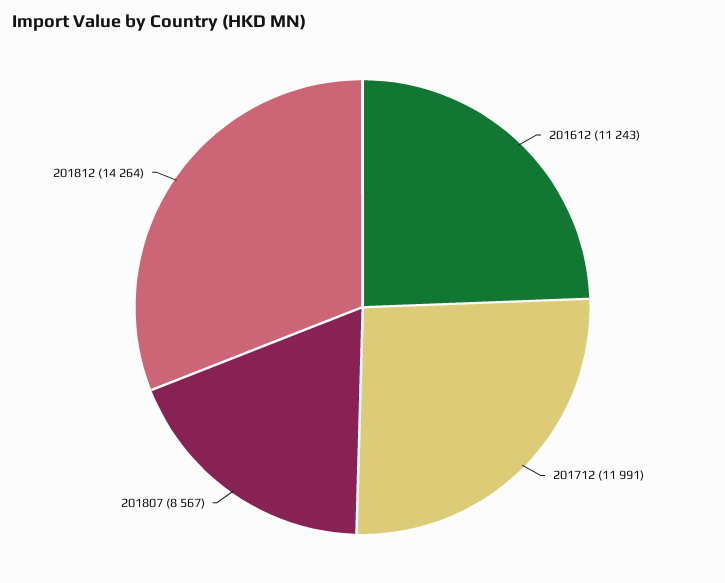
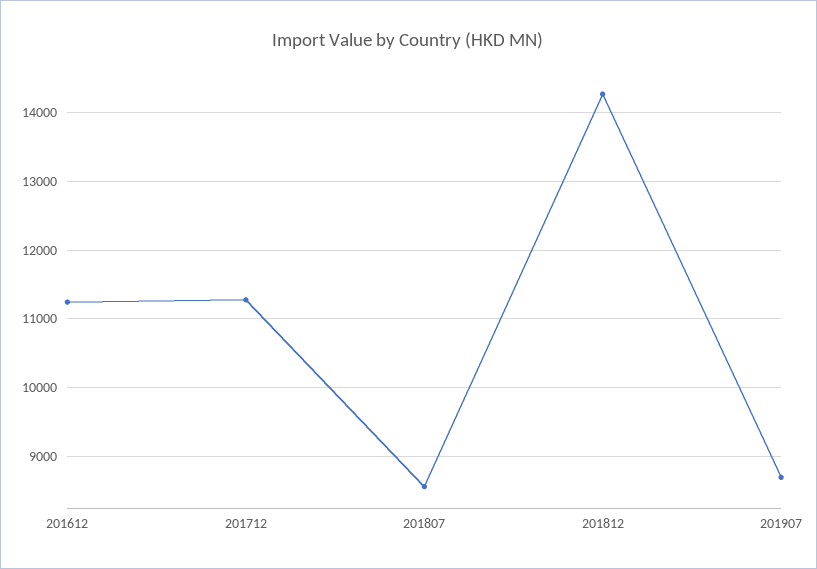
201712: 11991 -> 11300
201907: none -> 8700

